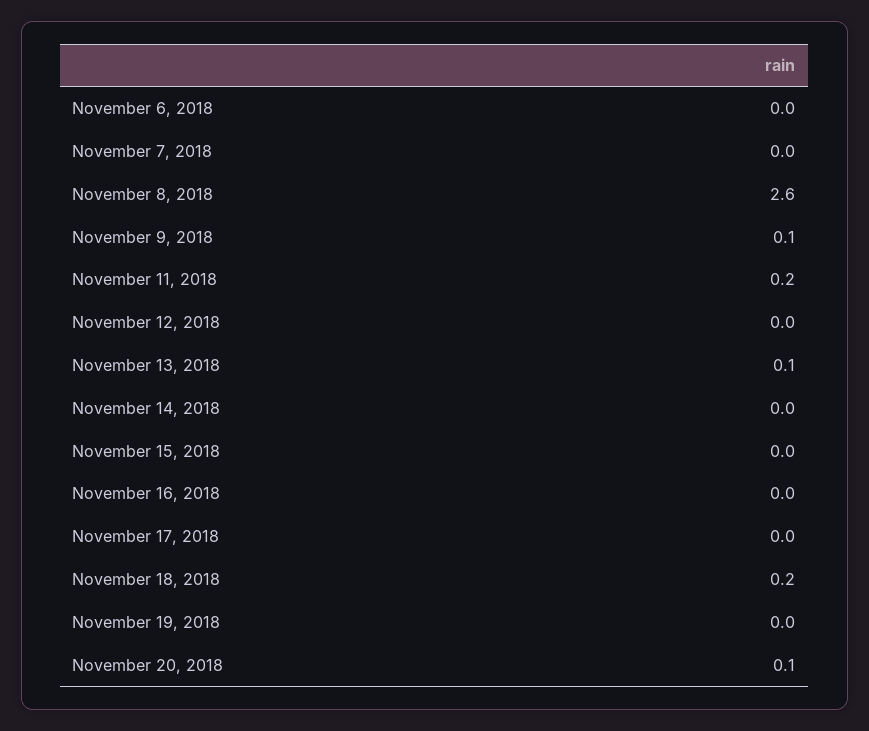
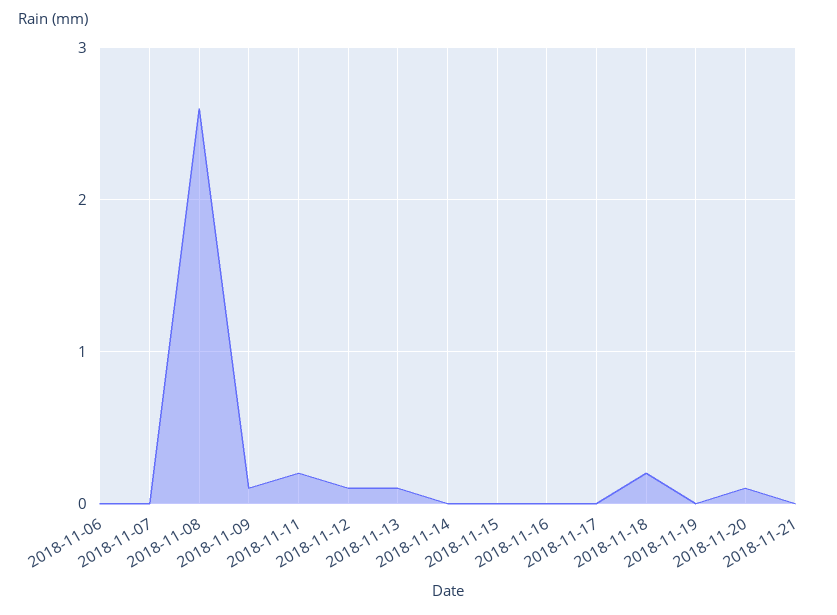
November 12, 2018: 0 -> 0.1
2018-11-21: none -> 0

